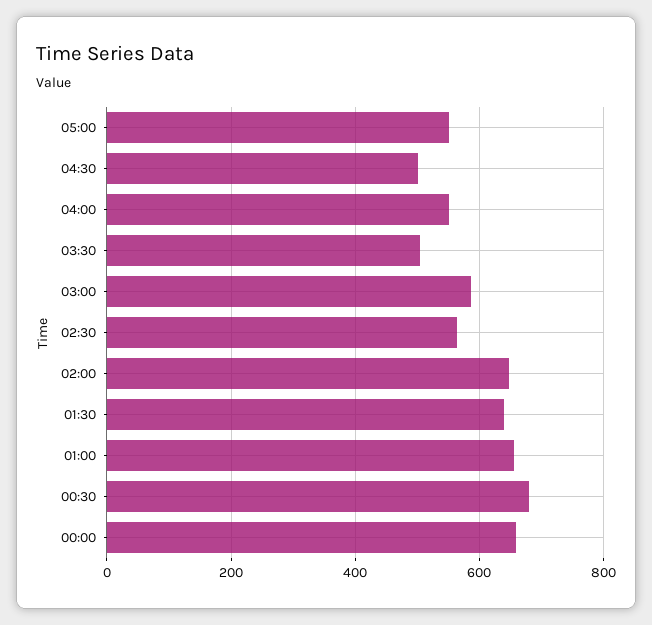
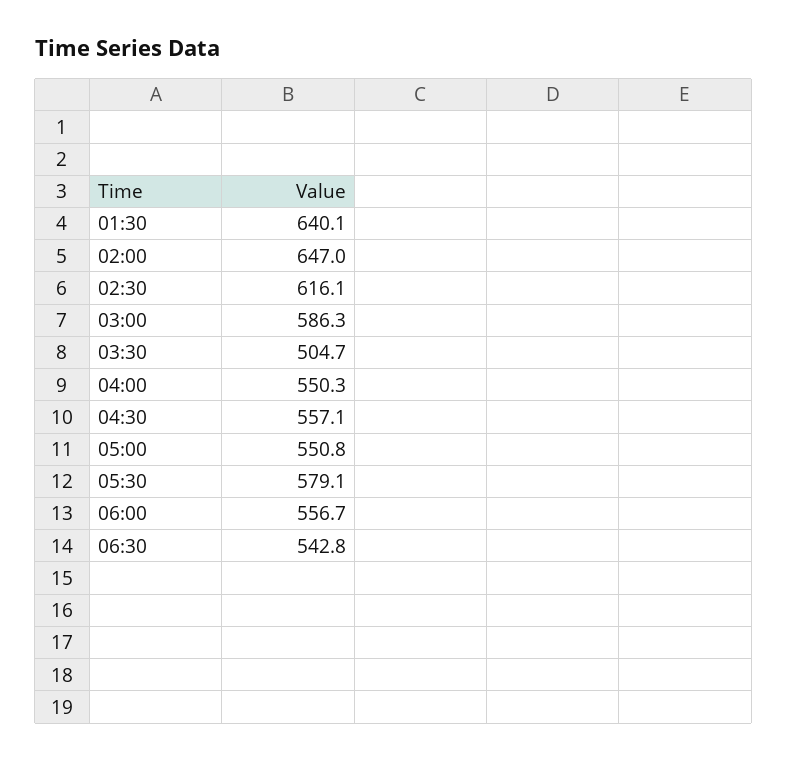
04:30: 500 -> 557.1
02:30: 560 -> 616.1
01:00: 660 -> none
00:30: 680 -> none
00:00: 660 -> none
05:30: none -> 579.1
06:00: none -> 556.7
06:30: none -> 542.8

